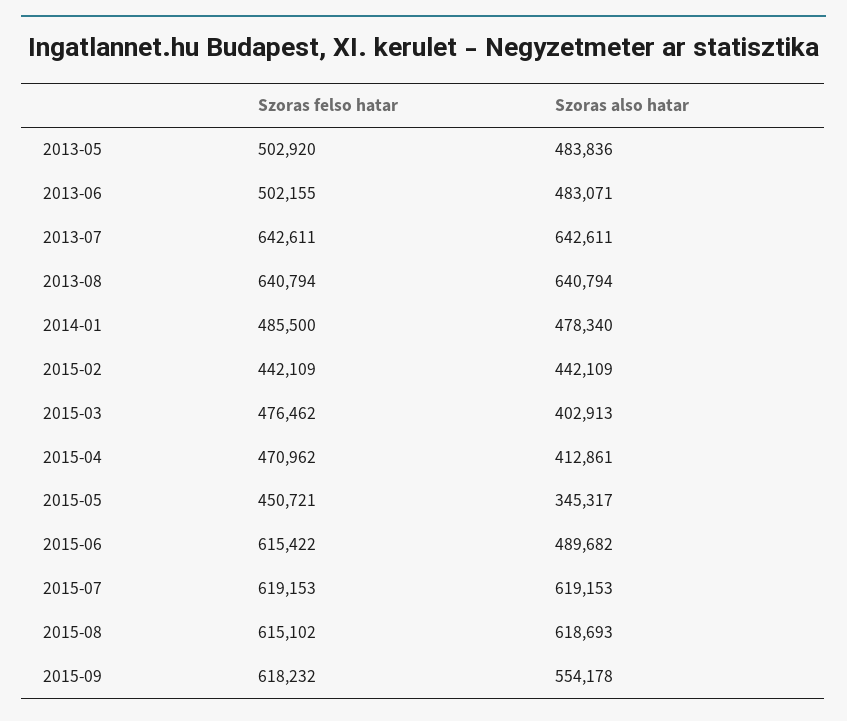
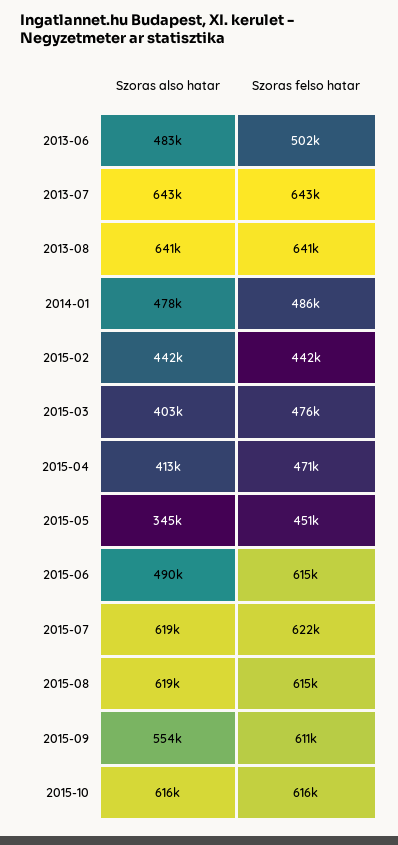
Szoras felso hatar, 2013-05: 502920 -> none
Szoras also hatar, 2013-05: 483836 -> none
Szoras felso hatar, 2015-07: 619153 -> 622000
Szoras felso hatar, 2015-09: 618232 -> 611000
Szoras also hatar, 2015-10: none -> 616000
Szoras felso hatar, 2015-10: none -> 616000

